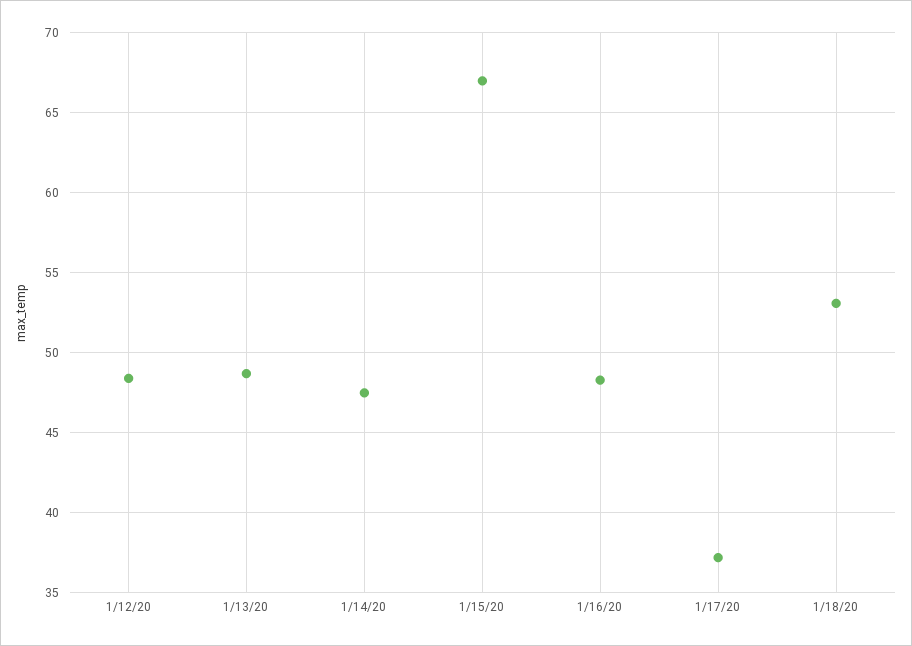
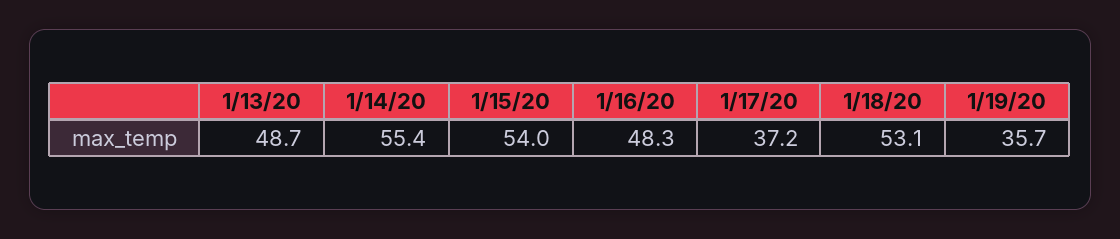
1/12/20: 48.5 -> none
1/14/20: 47.5 -> 55.4
1/15/20: 67 -> 54
1/19/20: none -> 35.7

